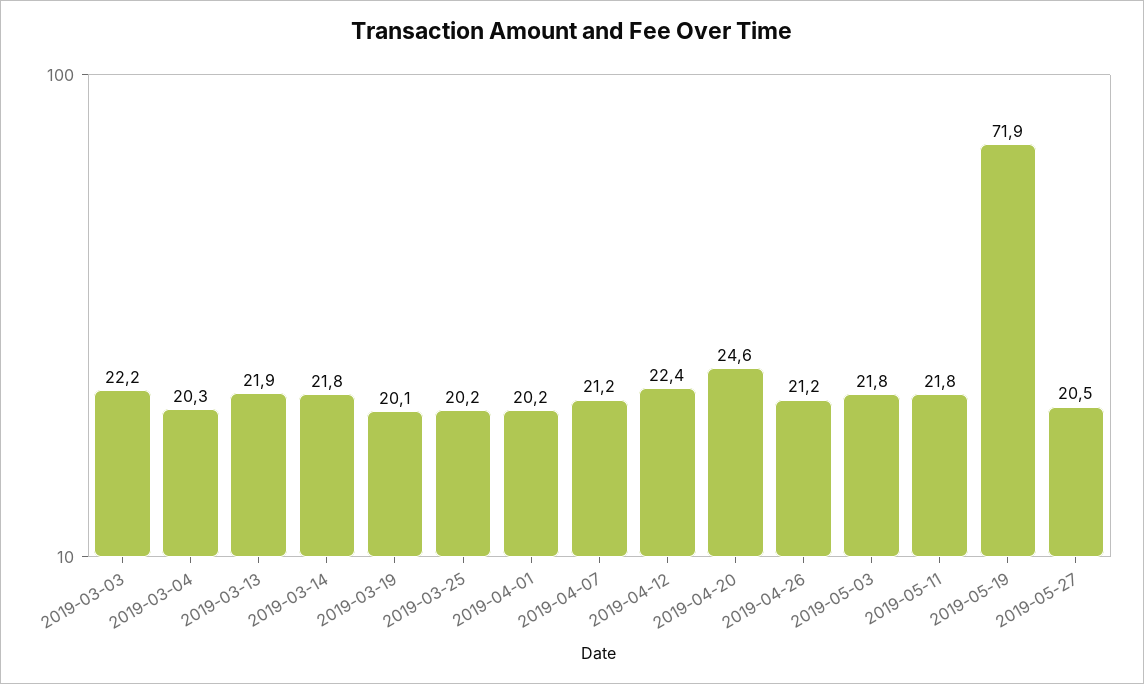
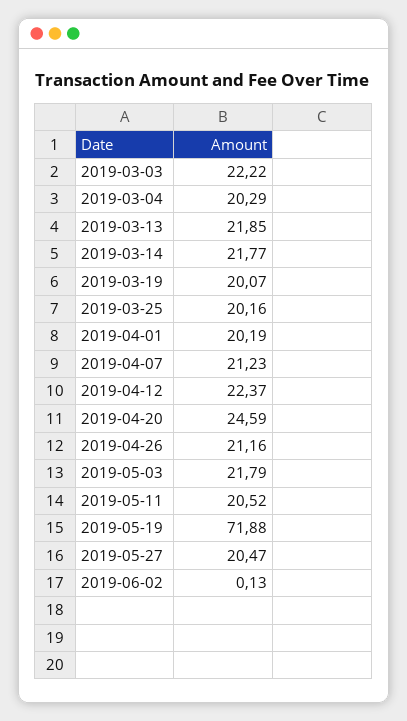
2019-05-11: 21.8 -> 20.52
2019-06-02: none -> 0.13

